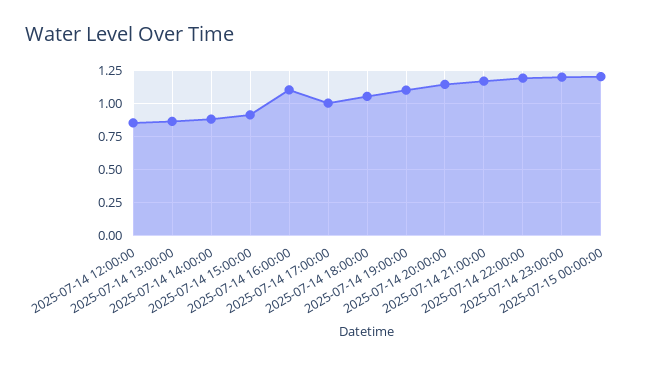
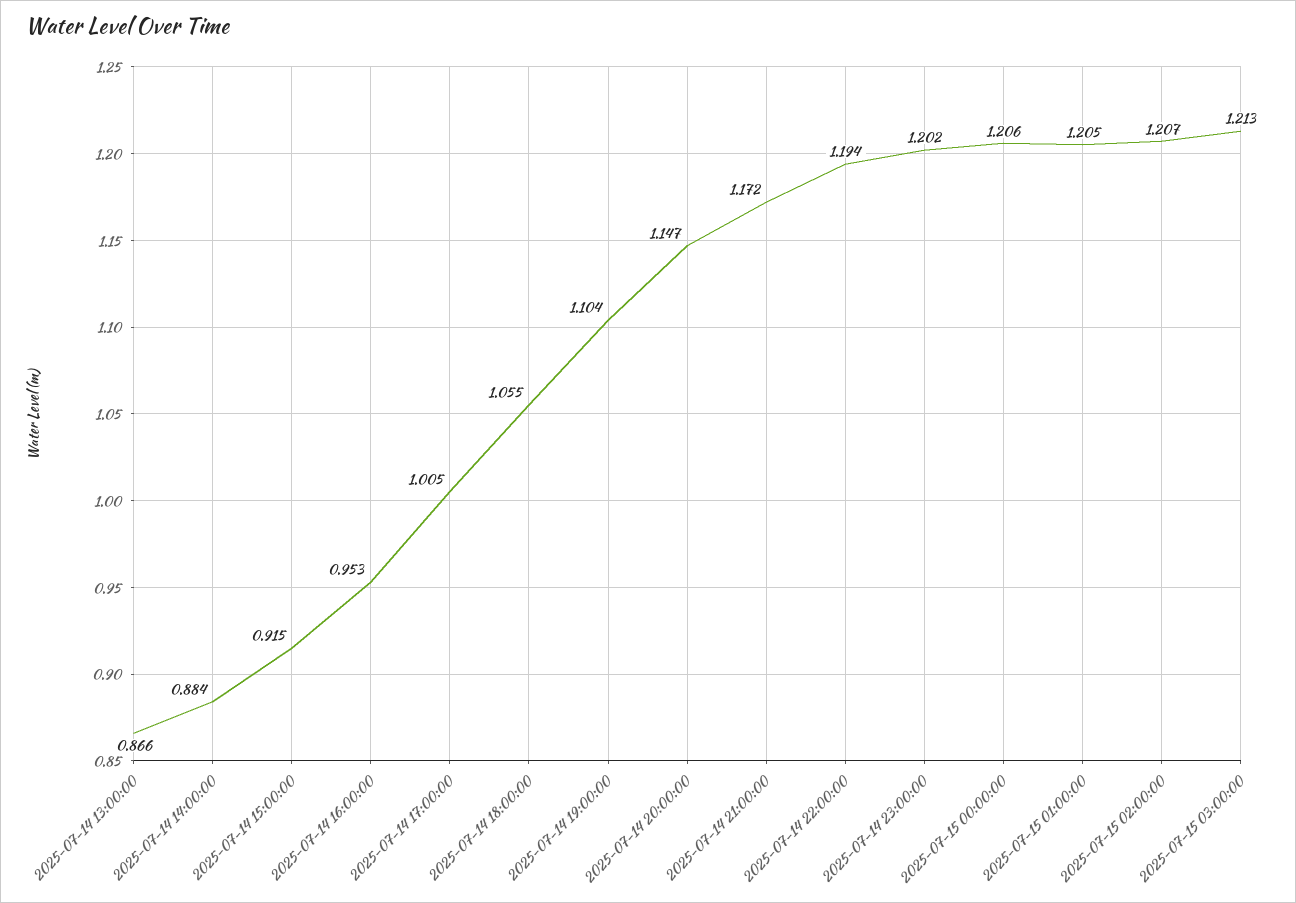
2025-07-14 12:00:00: 0.85 -> none
2025-07-14 16:00:00: 1.1 -> 0.953
2025-07-15 01:00:00: none -> 1.205
2025-07-15 02:00:00: none -> 1.207
2025-07-15 03:00:00: none -> 1.213

